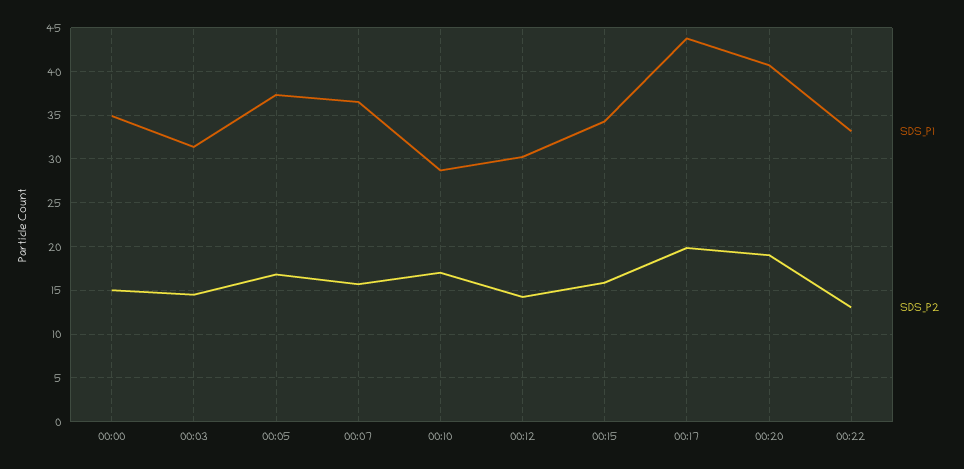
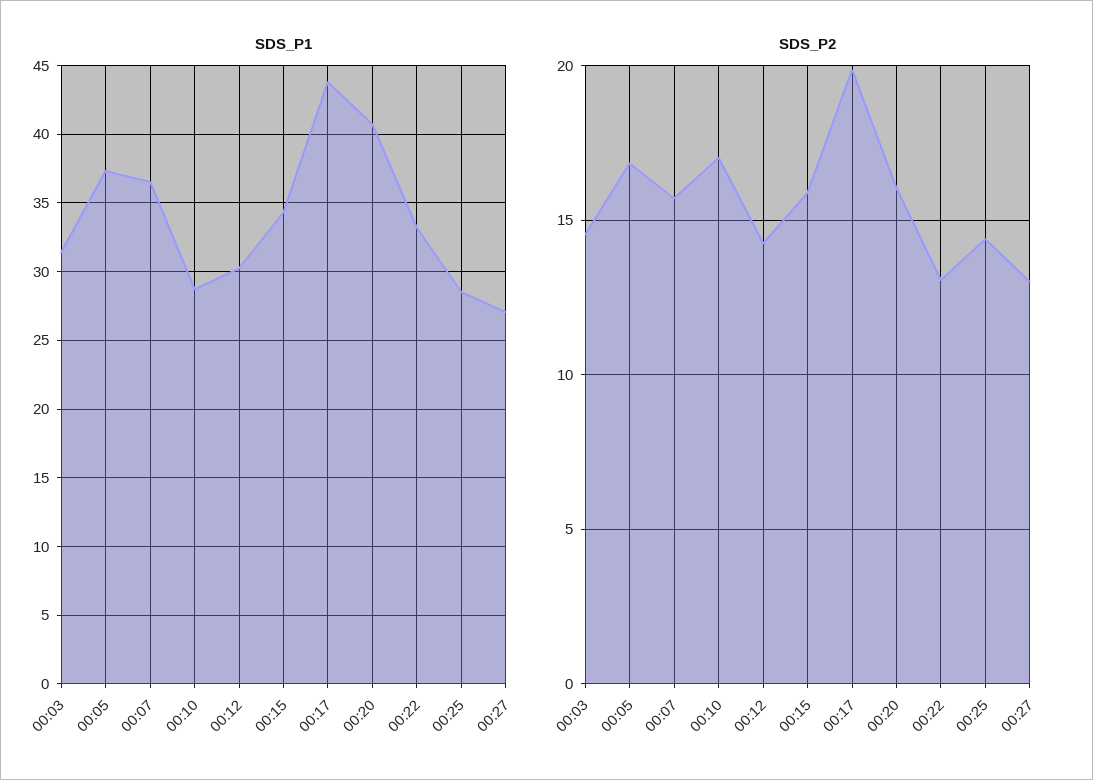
SDS_P1, 00:00: 35 -> none
SDS_P2, 00:00: 15 -> none
SDS_P2, 00:20: 19 -> 16
SDS_P1, 00:25: none -> 28.5
SDS_P1, 00:27: none -> 27
SDS_P2, 00:25: none -> 14.5
SDS_P2, 00:27: none -> 13

